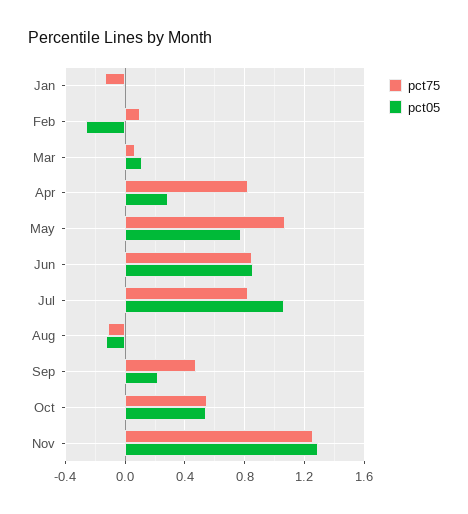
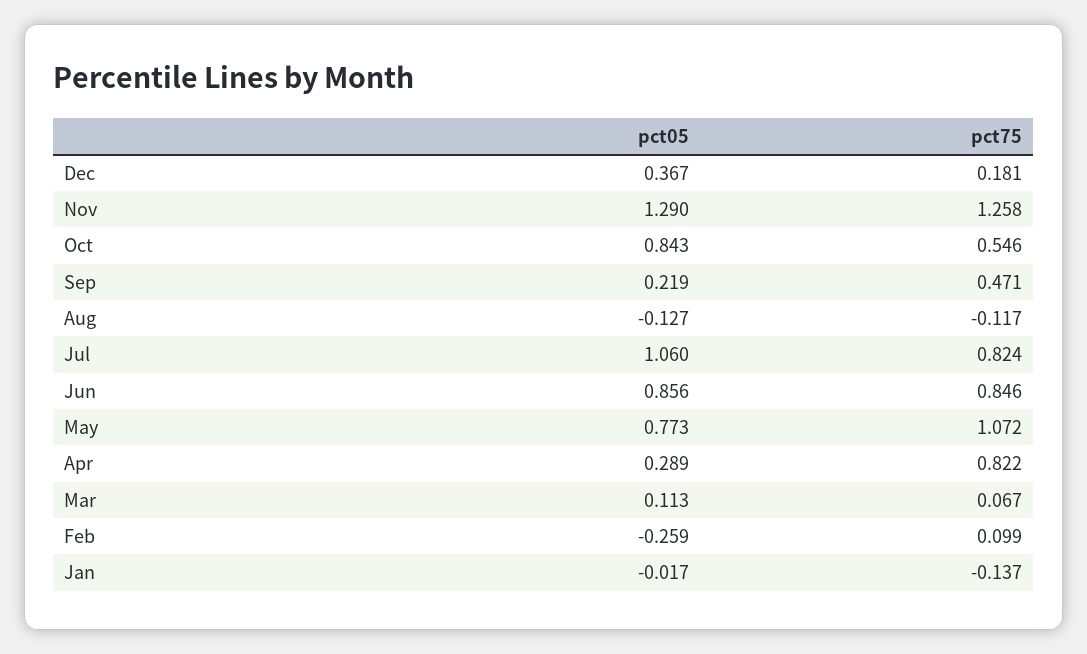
pct05, Oct: 0.55 -> 0.843
pct05, Dec: none -> 0.367
pct75, Dec: none -> 0.181

